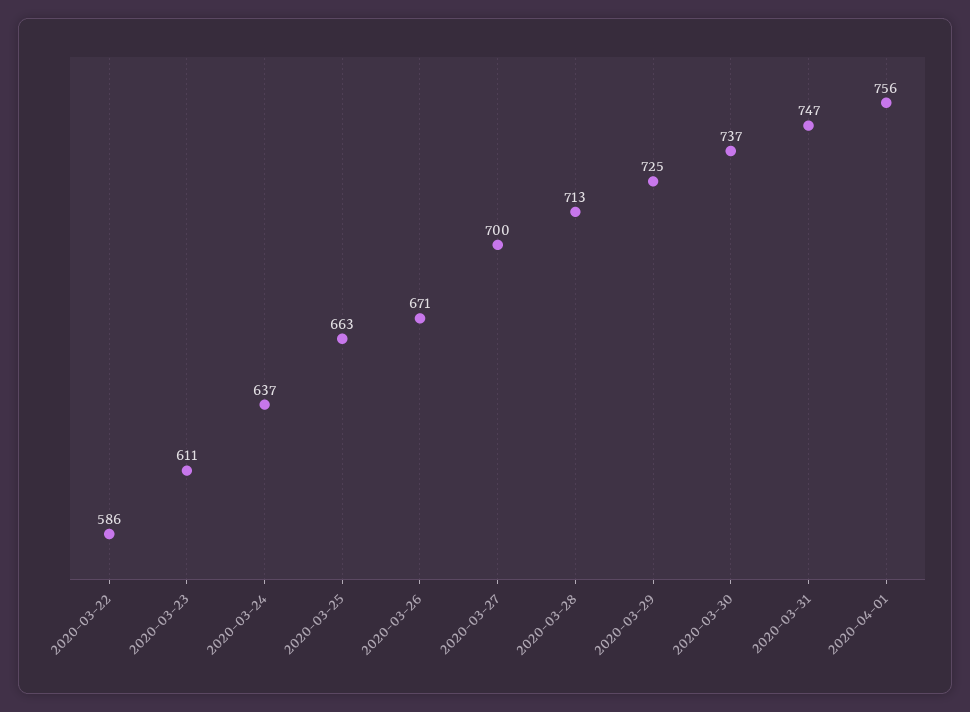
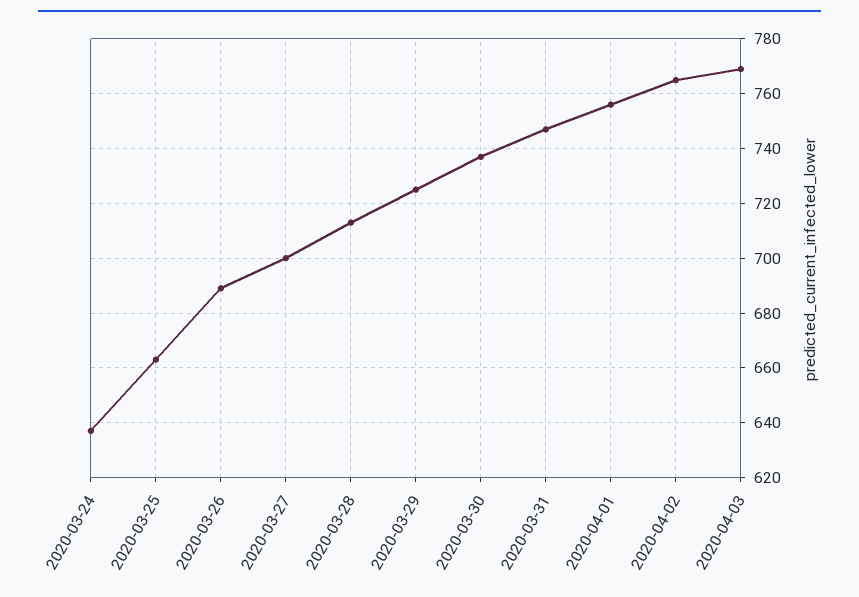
2020-03-22: 586 -> none
2020-03-23: 611 -> none
2020-03-26: 671 -> 690
2020-04-02: none -> 765
2020-04-03: none -> 770

